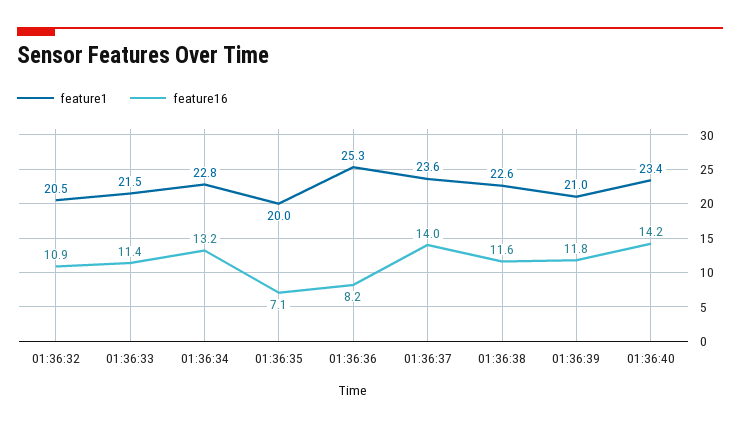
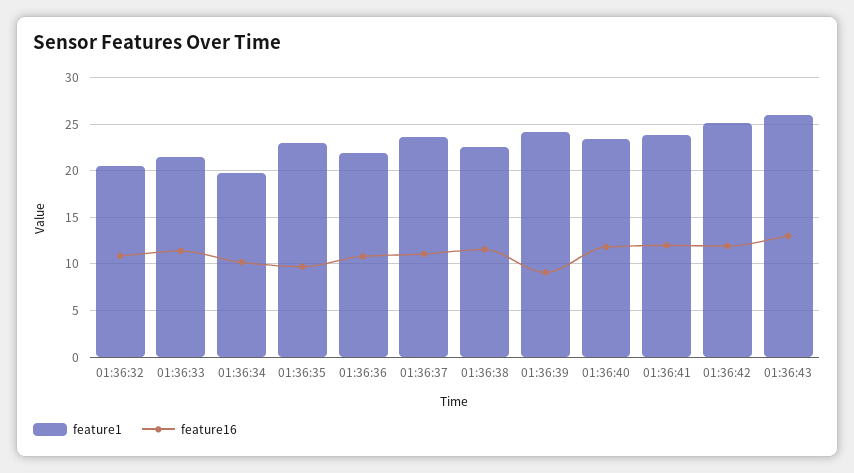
feature1, 01:36:34: 22.8 -> 20
feature16, 01:36:34: 13.2 -> 10
feature1, 01:36:35: 20 -> 23
feature16, 01:36:35: 7.1 -> 10
feature1, 01:36:36: 25.3 -> 22
feature16, 01:36:36: 8.2 -> 11
feature16, 01:36:37: 14 -> 11
feature1, 01:36:39: 21 -> 24
feature16, 01:36:39: 11.8 -> 9
feature16, 01:36:40: 14.2 -> 12
feature1, 01:36:41: none -> 24
feature16, 01:36:41: none -> 12
feature1, 01:36:42: none -> 25
feature16, 01:36:42: none -> 12
feature1, 01:36:43: none -> 26
feature16, 01:36:43: none -> 13

